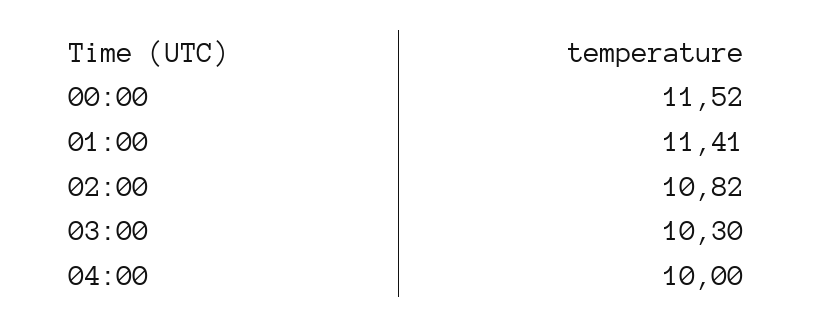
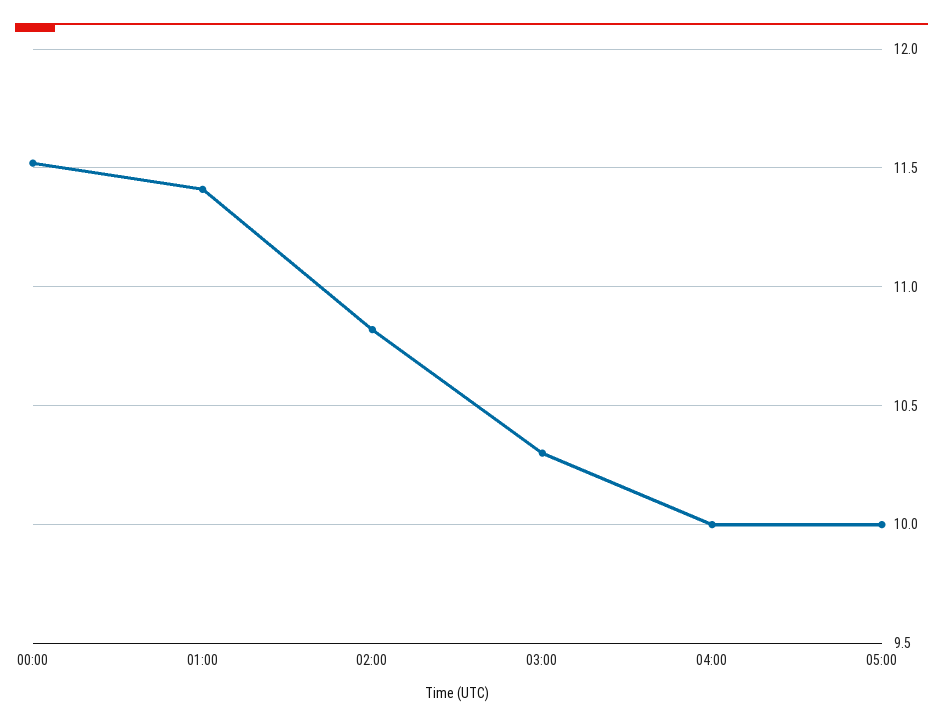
05:00: none -> 10

